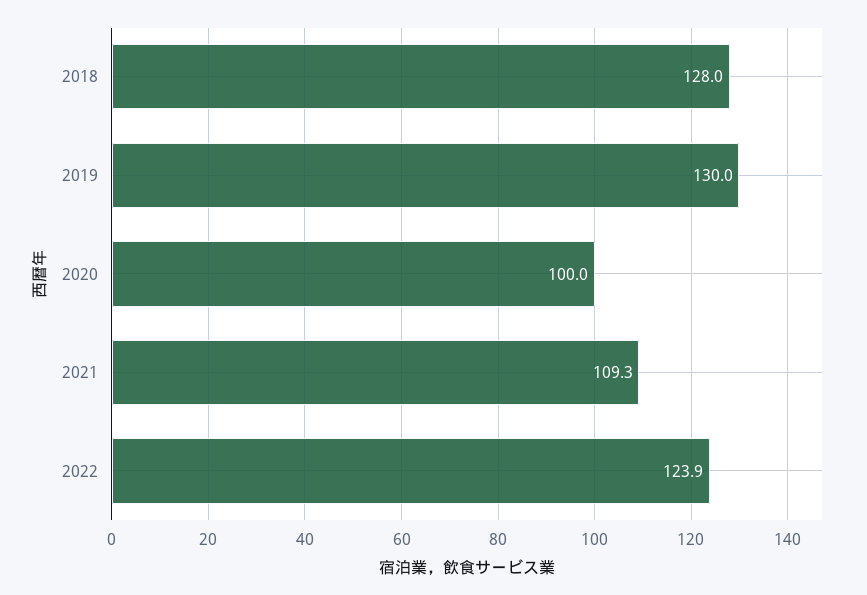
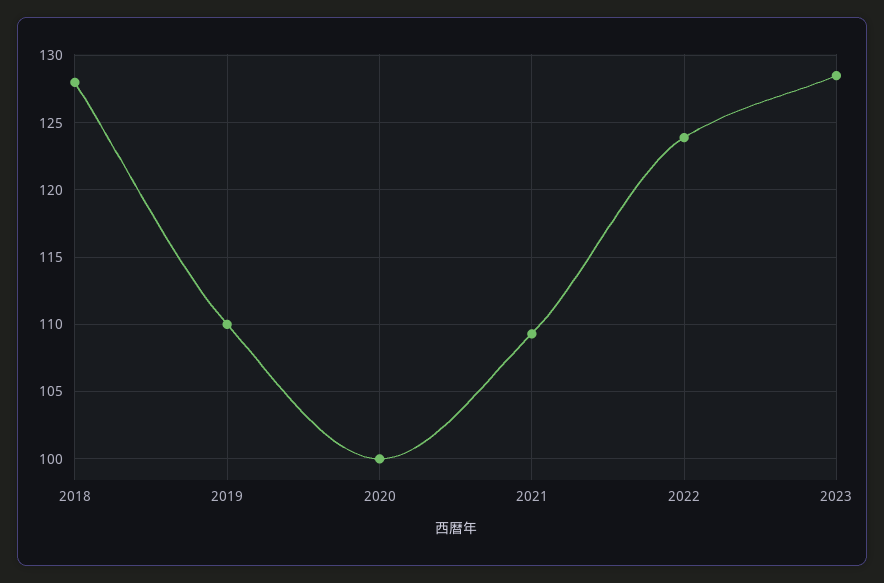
2019: 130 -> 110
2023: none -> 128.5

